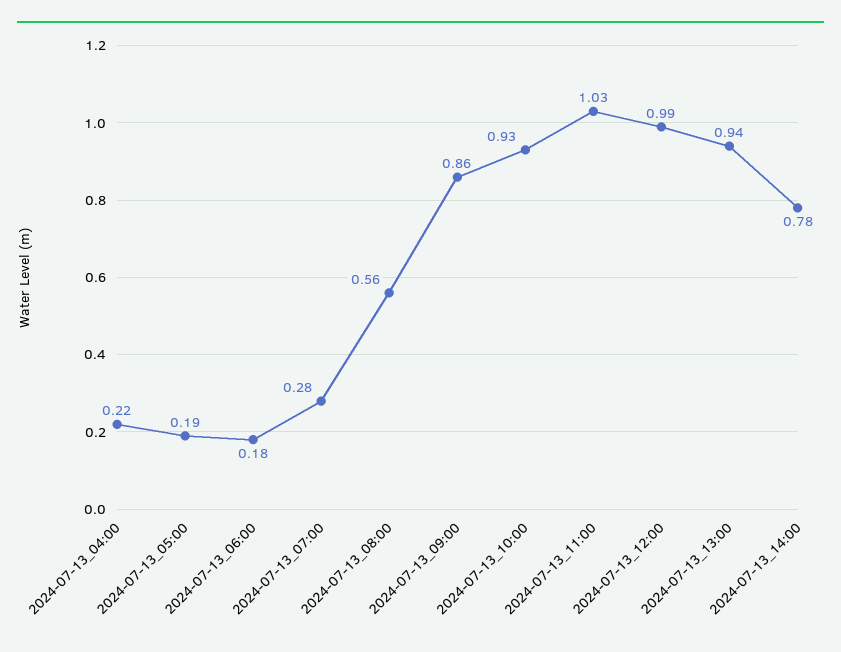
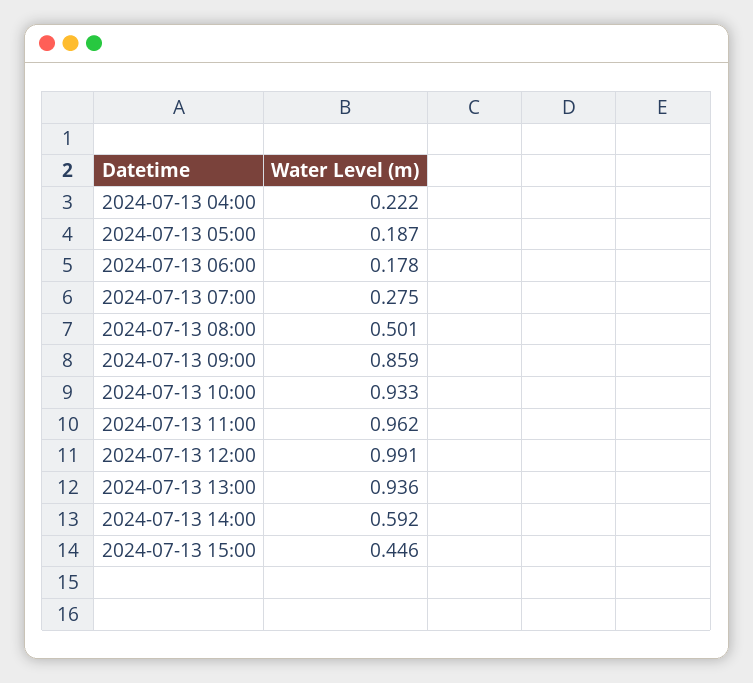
2024-07-13_08:00: 0.56 -> 0.501
2024-07-13_11:00: 1.03 -> 0.962
2024-07-13_14:00: 0.78 -> 0.592
2024-07-13 15:00: none -> 0.446

